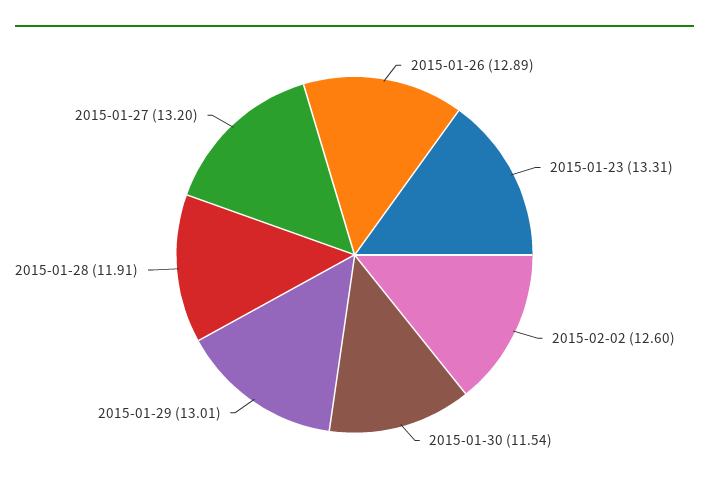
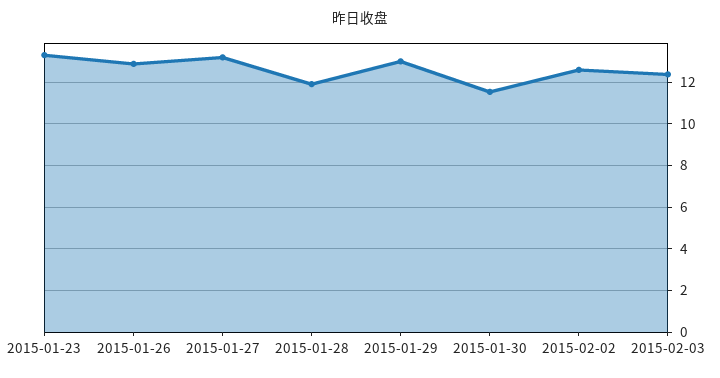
2015-02-03: none -> 12.5

